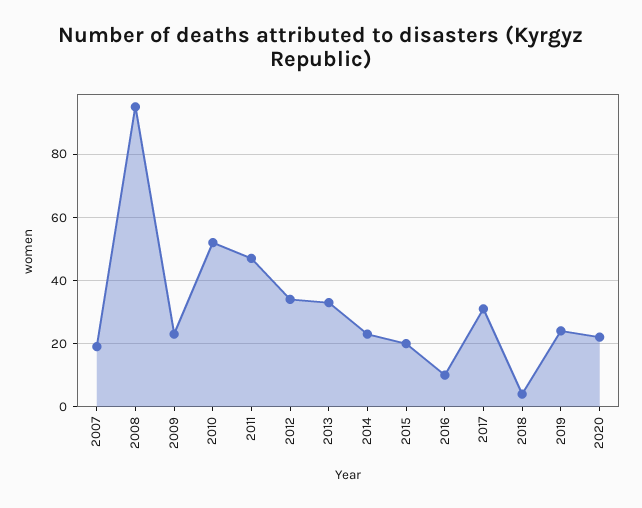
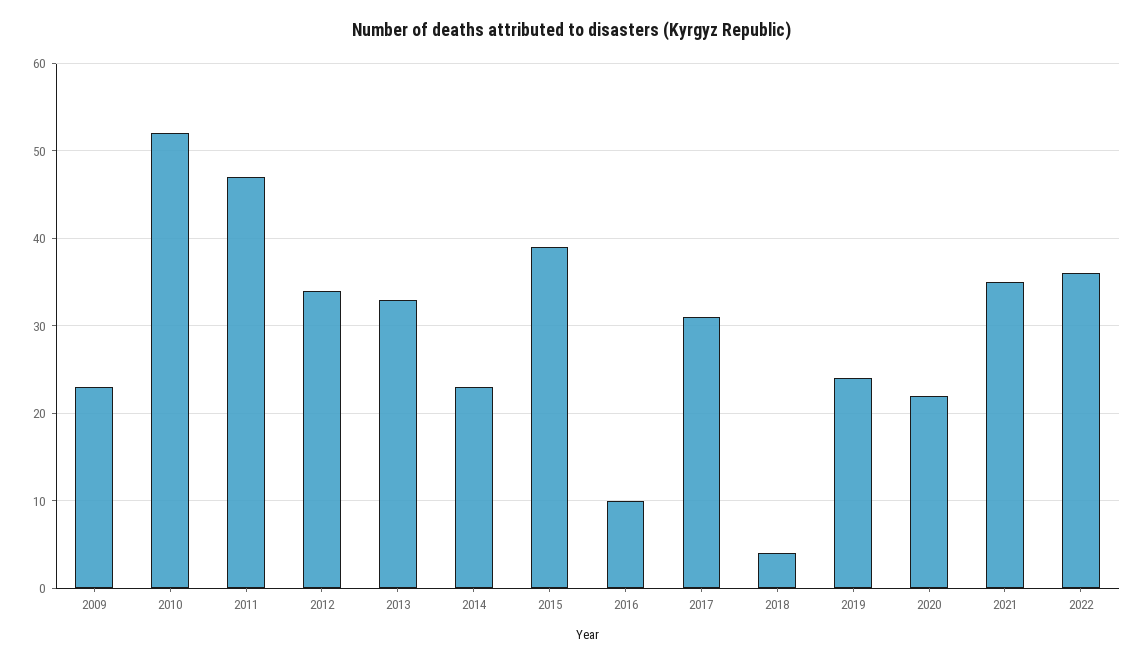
2007: 20 -> none
2008: 95 -> none
2015: 20 -> 39
2021: none -> 35
2022: none -> 36

